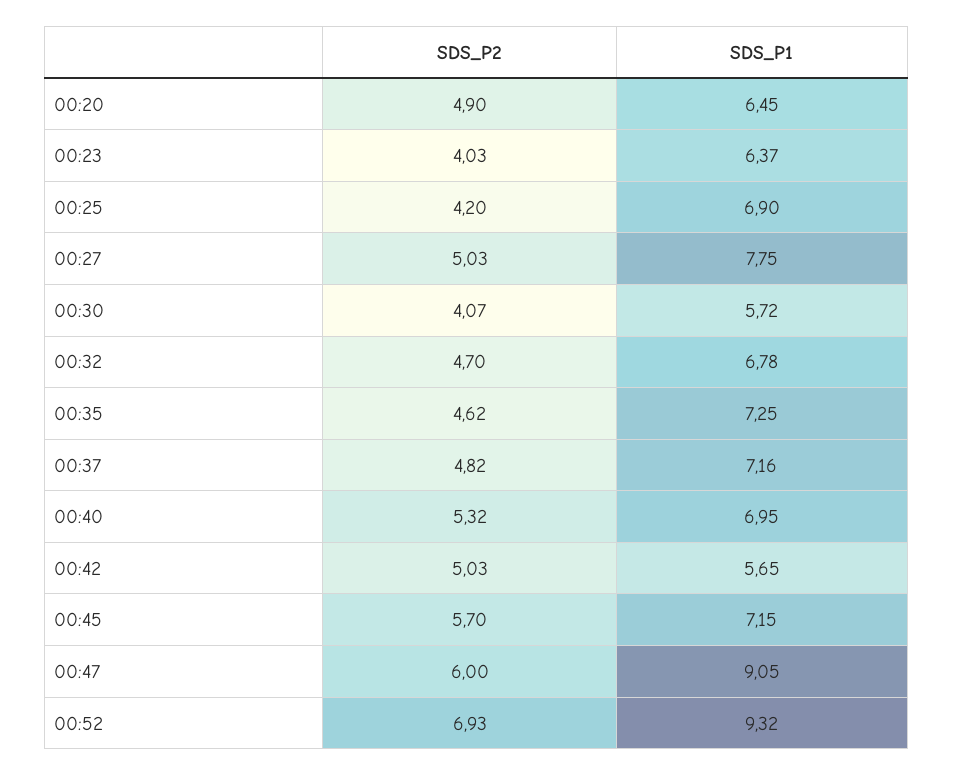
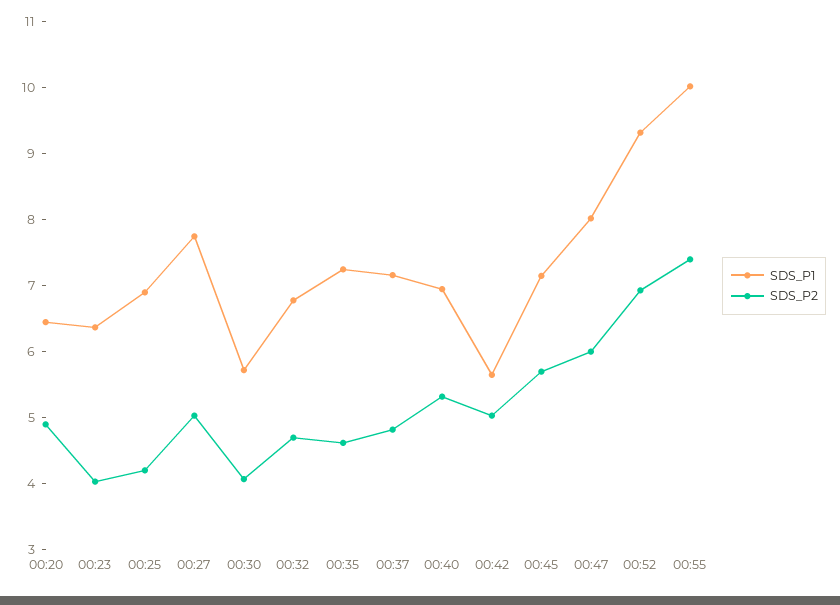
SDS_P1, 00:47: 9.05 -> 8
SDS_P1, 00:55: none -> 10
SDS_P2, 00:55: none -> 7.4

